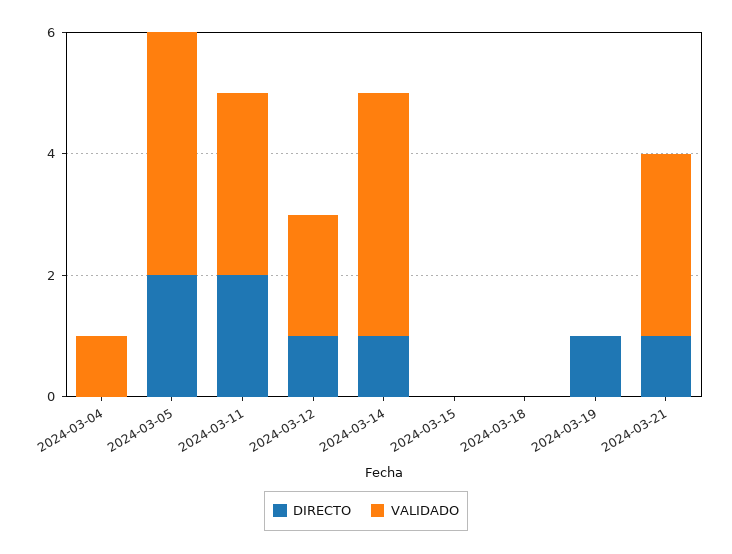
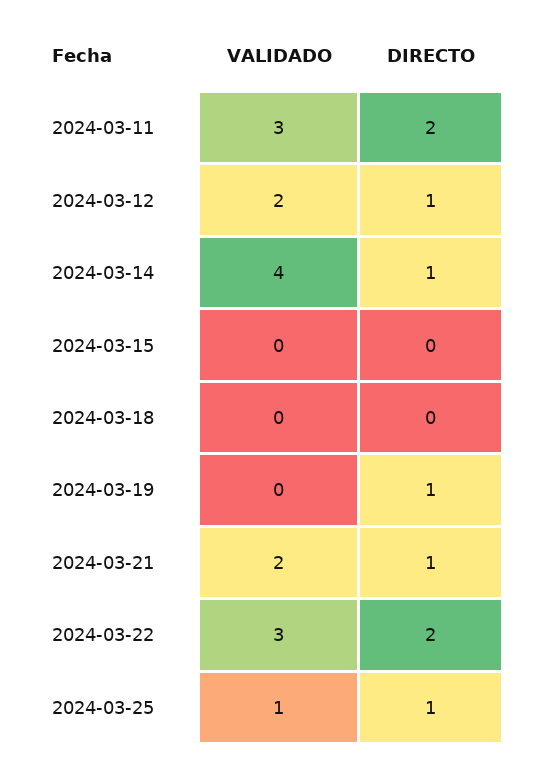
DIRECTO, 2024-03-04: 0 -> none
VALIDADO, 2024-03-04: 1 -> none
DIRECTO, 2024-03-05: 2 -> none
VALIDADO, 2024-03-05: 4 -> none
VALIDADO, 2024-03-21: 3 -> 2
VALIDADO, 2024-03-22: none -> 3
DIRECTO, 2024-03-22: none -> 2
VALIDADO, 2024-03-25: none -> 1
DIRECTO, 2024-03-25: none -> 1

